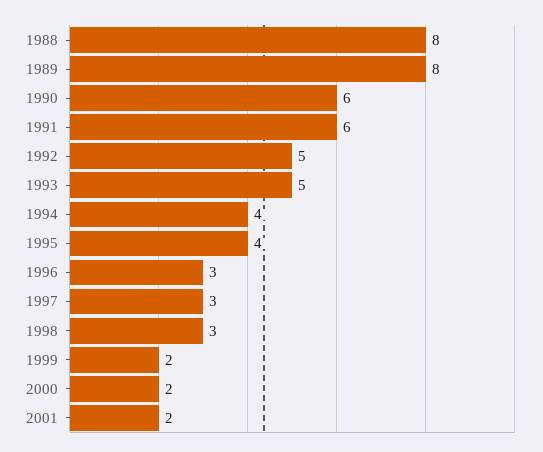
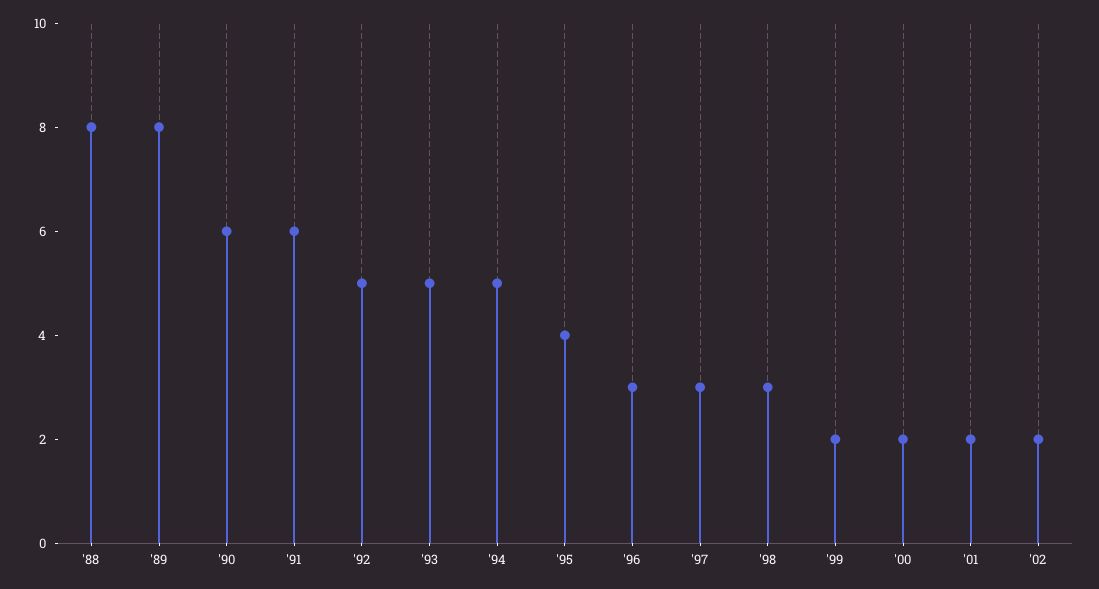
1994: 4 -> 5
'02: none -> 2

